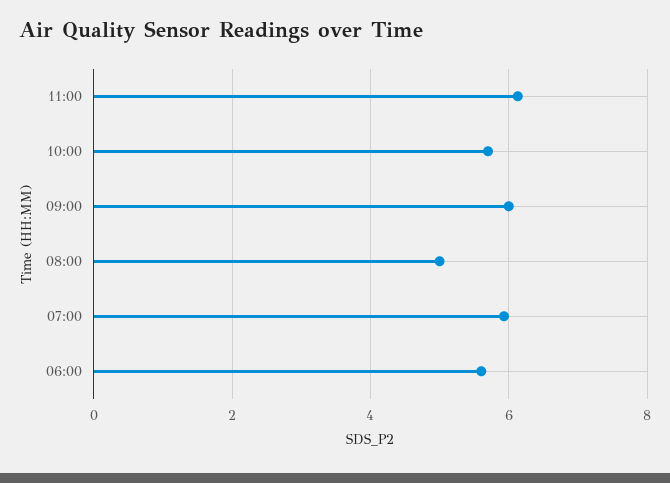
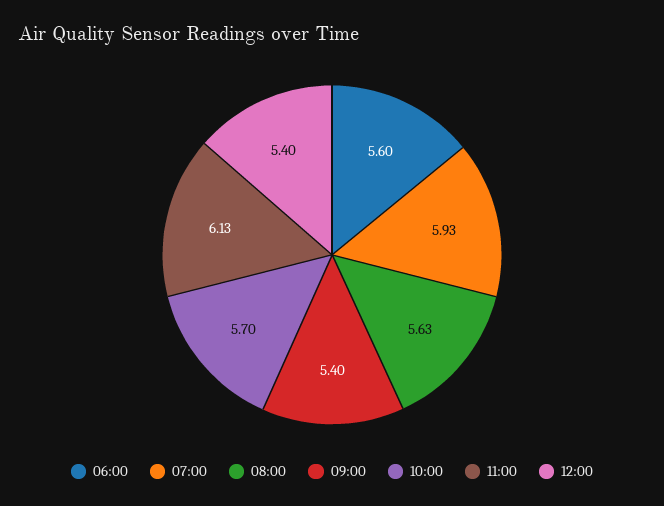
09:00: 6 -> 5.4
08:00: 5 -> 5.63
12:00: none -> 5.4

